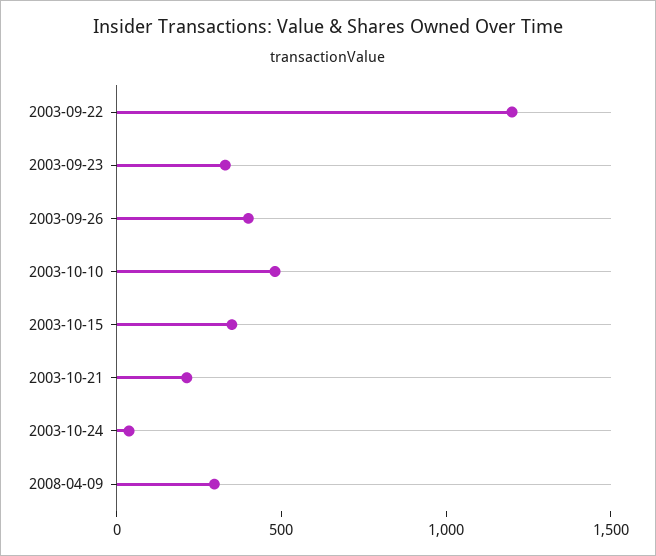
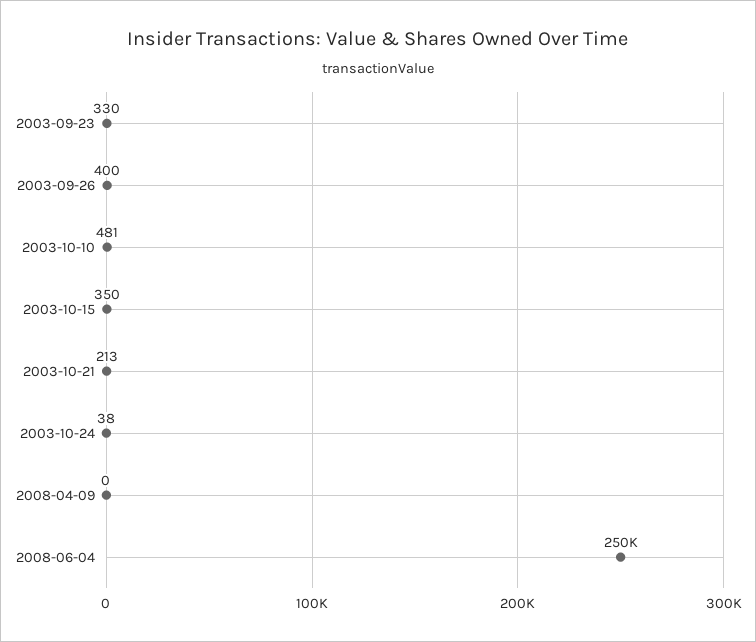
2003-09-22: 1200 -> none
2008-04-09: 300 -> 0
2008-06-04: none -> 250000

